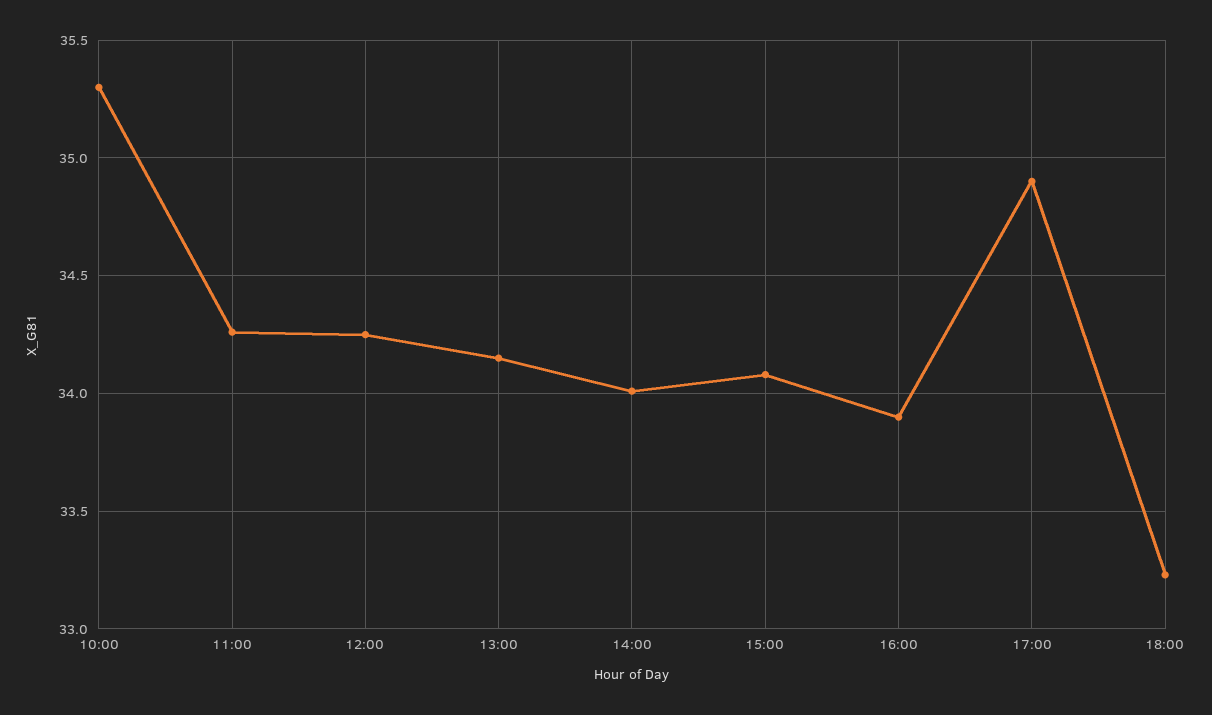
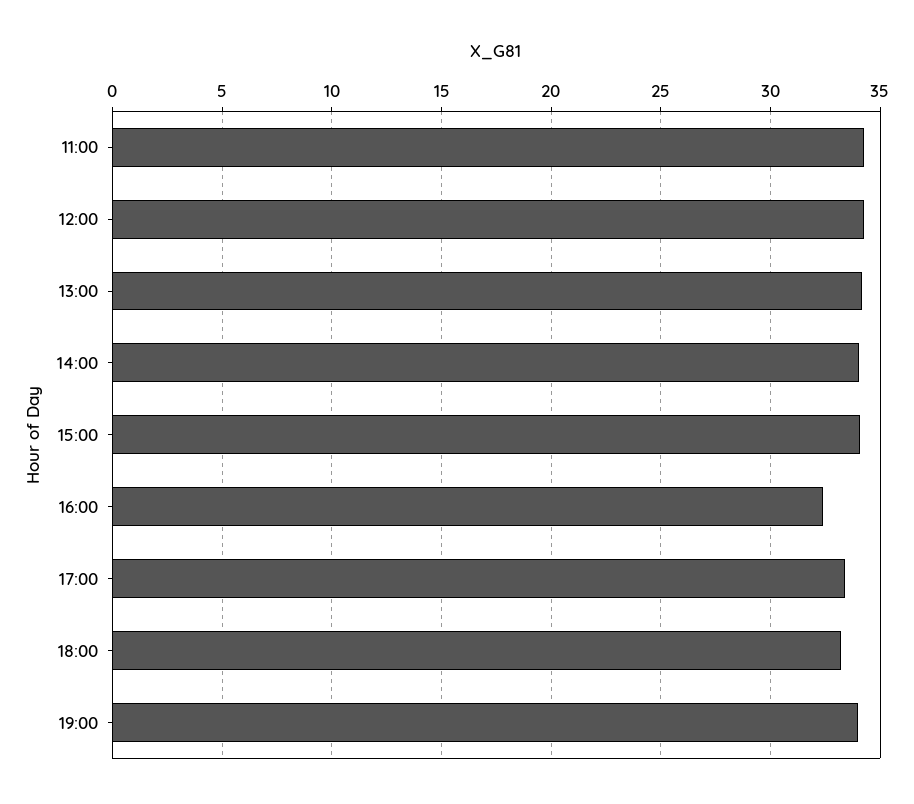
10:00: 35.3 -> none
16:00: 33.9 -> 32.5
17:00: 34.9 -> 33.5
19:00: none -> 34

